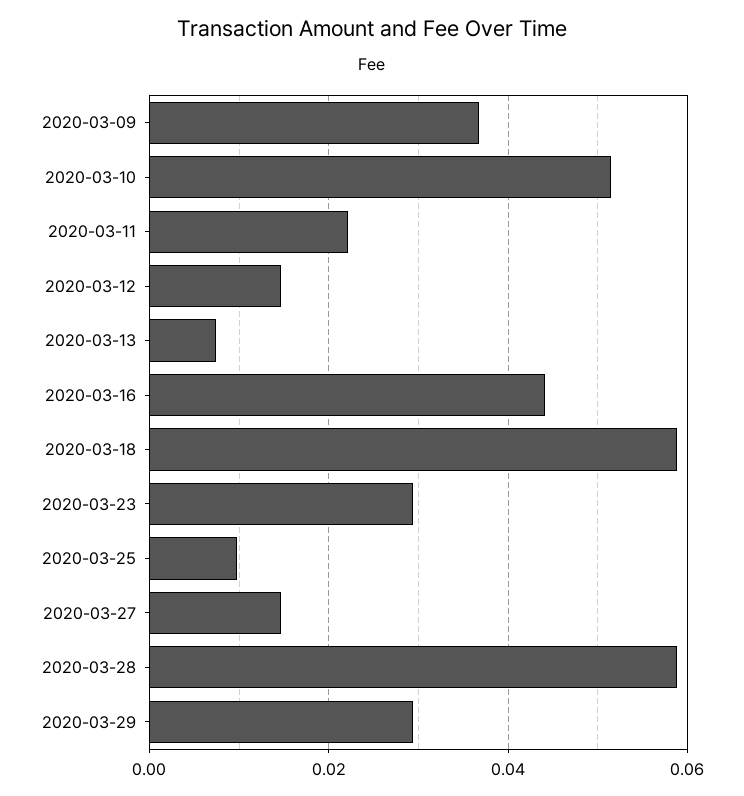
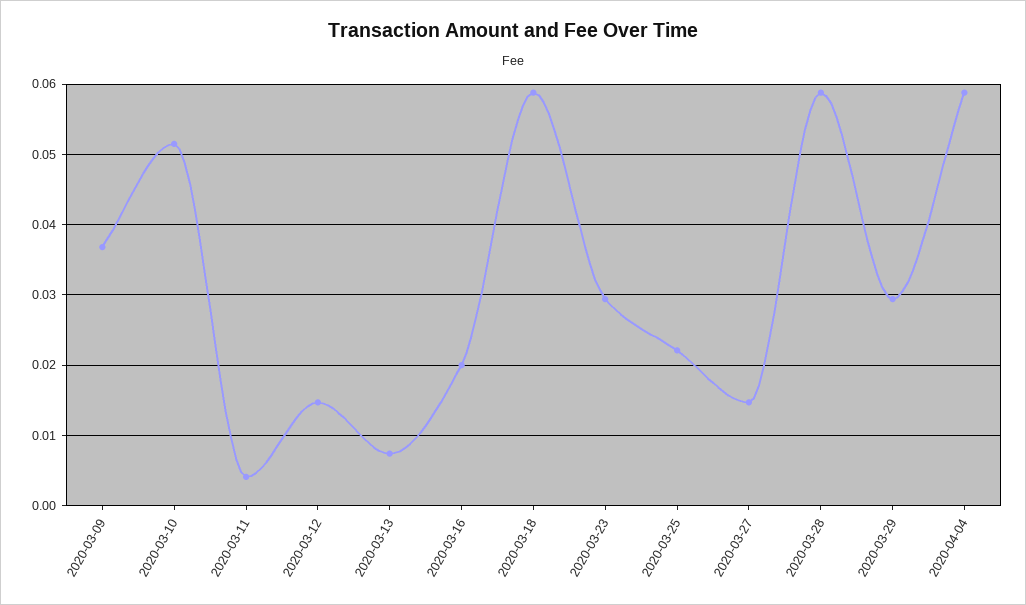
2020-03-11: 0.022 -> 0.004
2020-03-16: 0.044 -> 0.02
2020-03-25: 0.01 -> 0.022
2020-04-04: none -> 0.059

